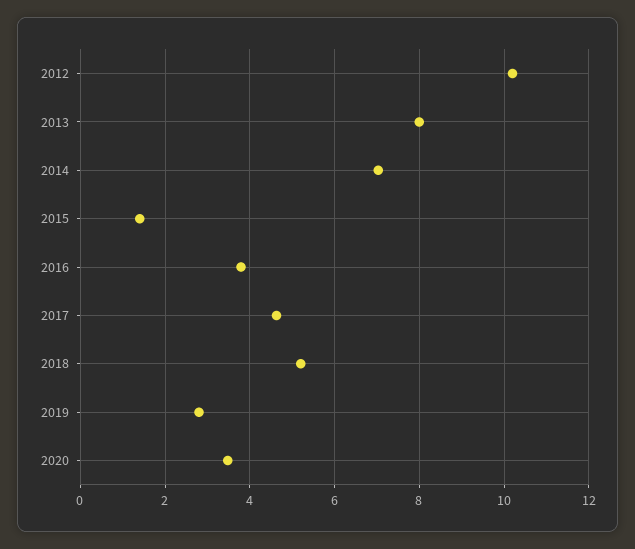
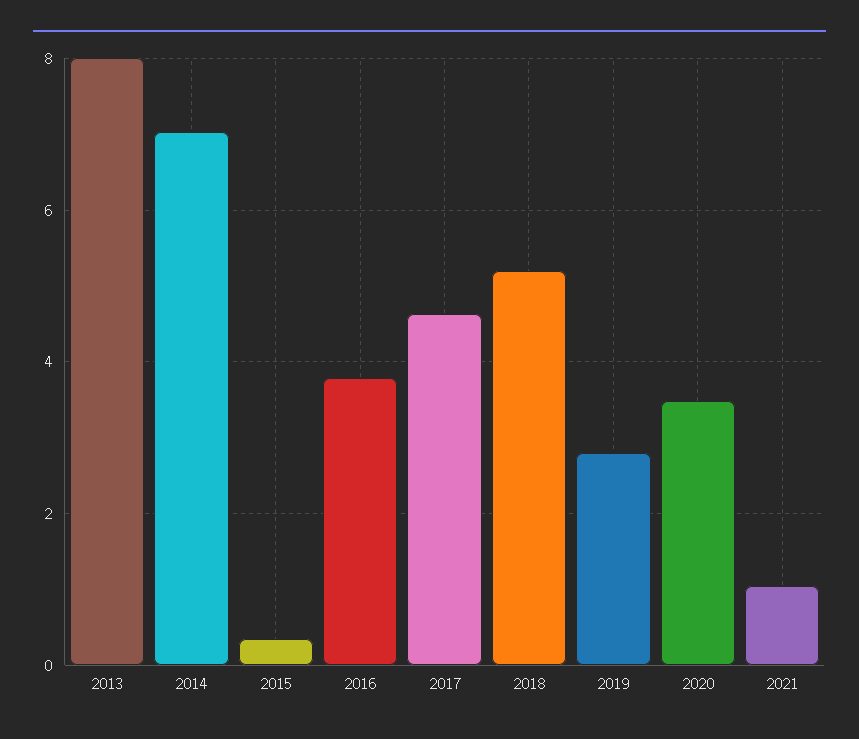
2012: 10.2 -> none
2015: 1.4 -> 0.4
2021: none -> 1

